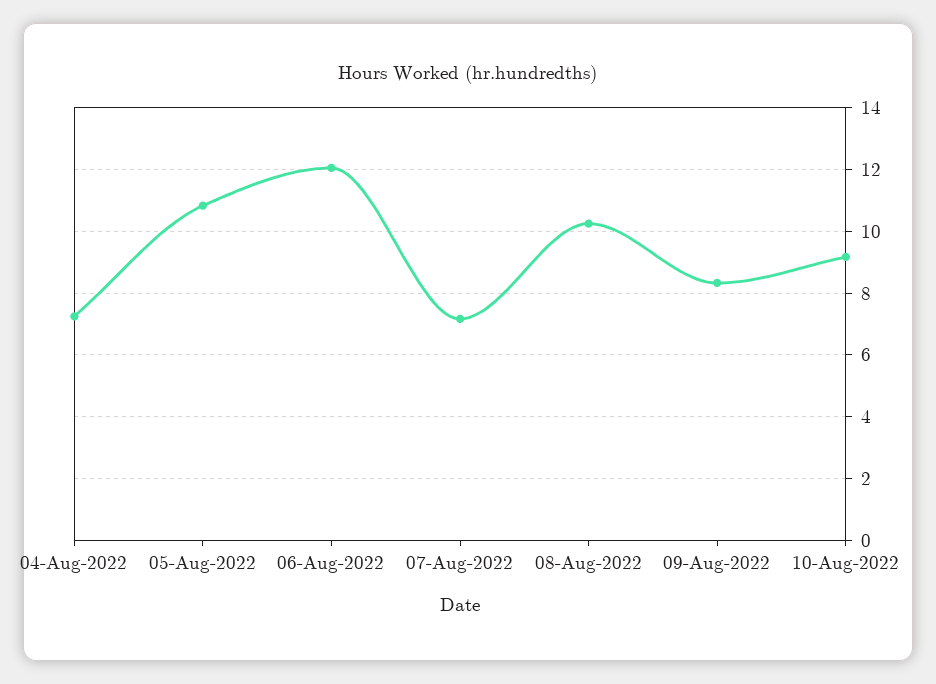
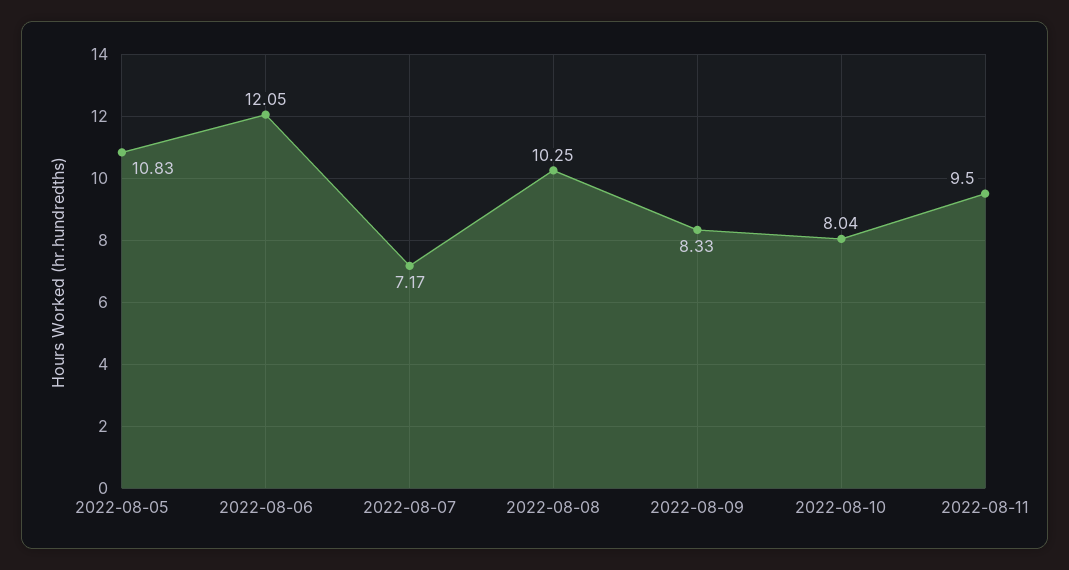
04-Aug-2022: 7.2 -> none
10-Aug-2022: 9.2 -> 8.04
2022-08-11: none -> 9.5

